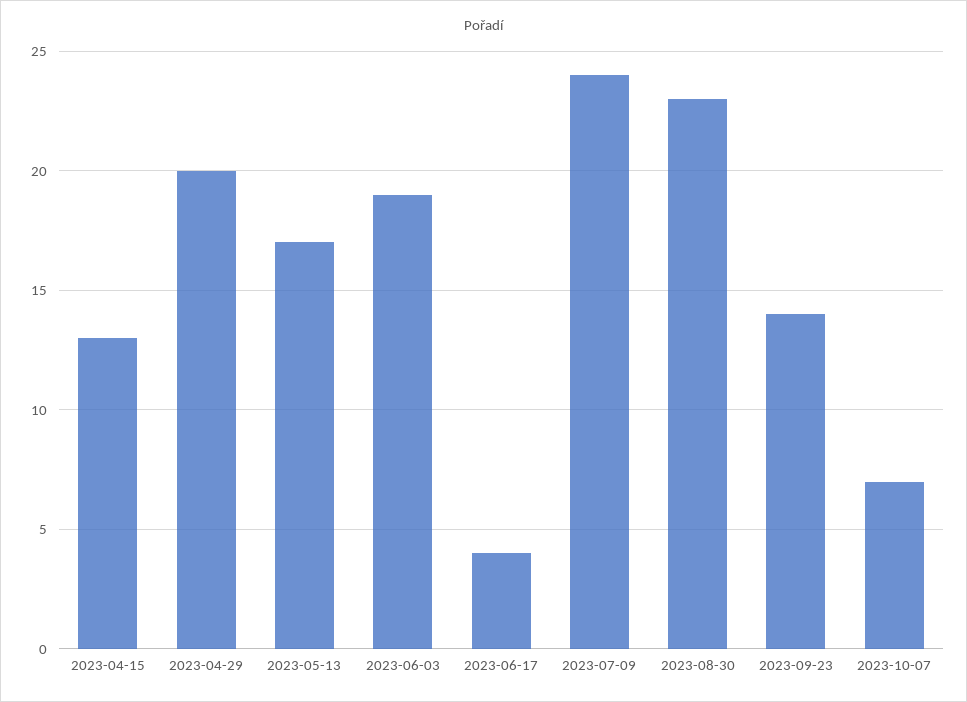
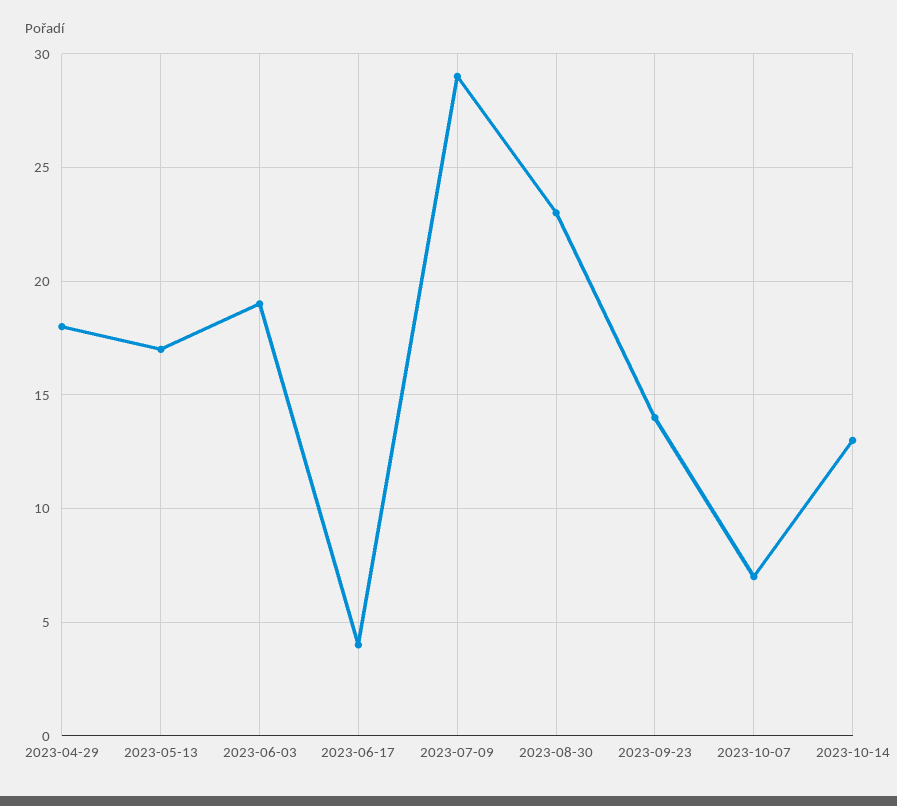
2023-04-15: 13 -> none
2023-04-29: 20 -> 18
2023-07-09: 24 -> 29
2023-10-14: none -> 13

